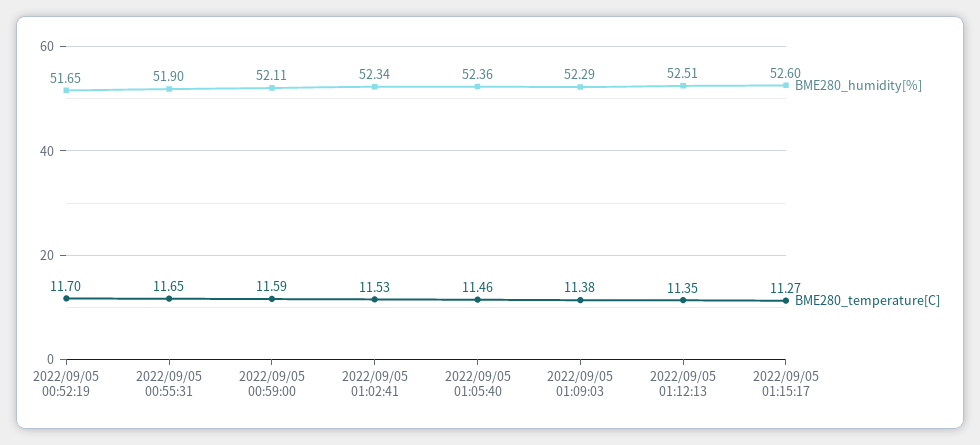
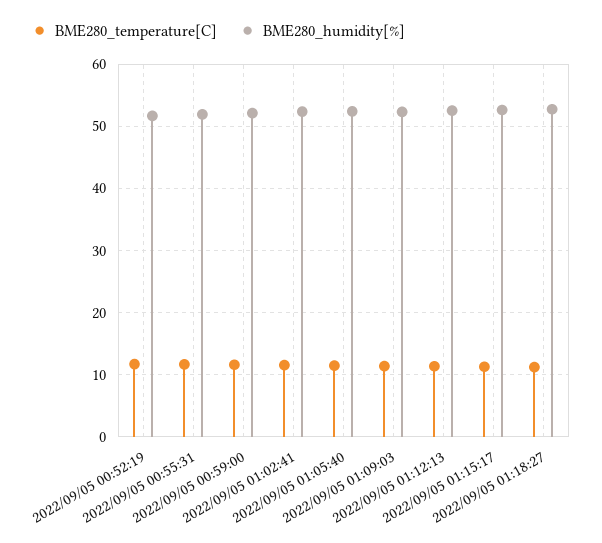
BME280_temperature[C], 2022/09/05 01:18:27: none -> 11
BME280_humidity[%], 2022/09/05 01:18:27: none -> 53

